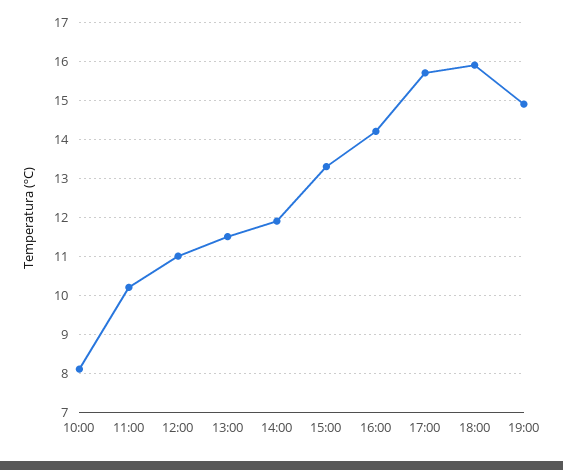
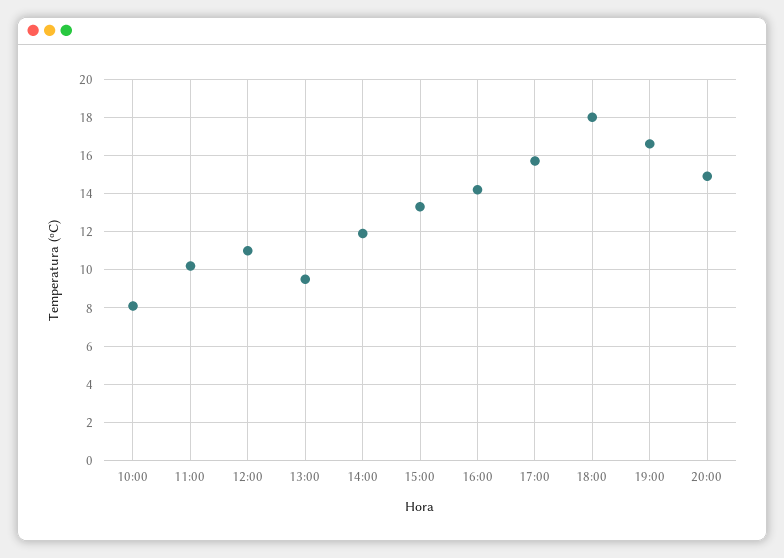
13:00: 11.5 -> 9.5
18:00: 16 -> 18
19:00: 15 -> 16.5
20:00: none -> 15

